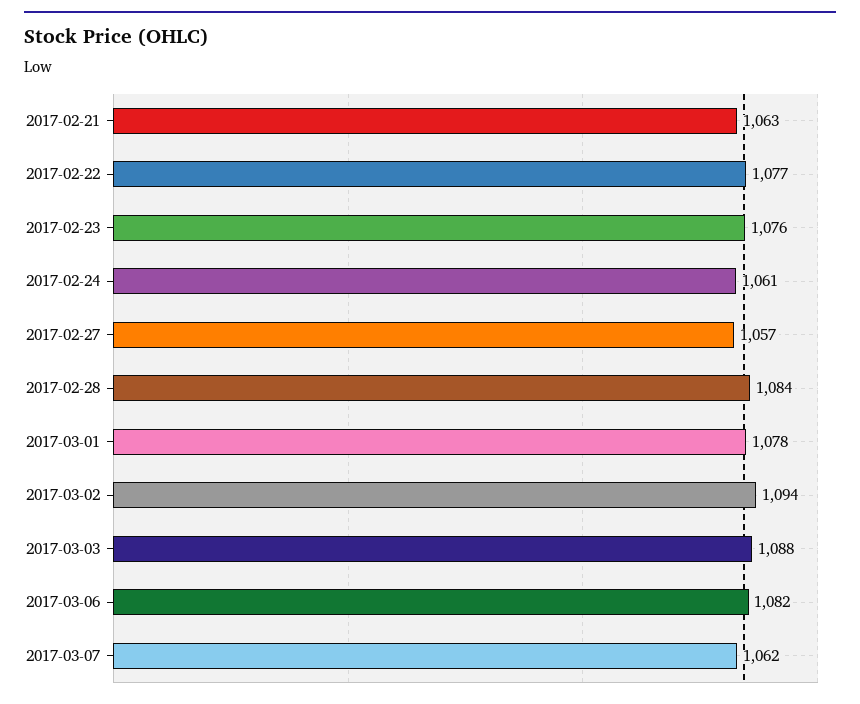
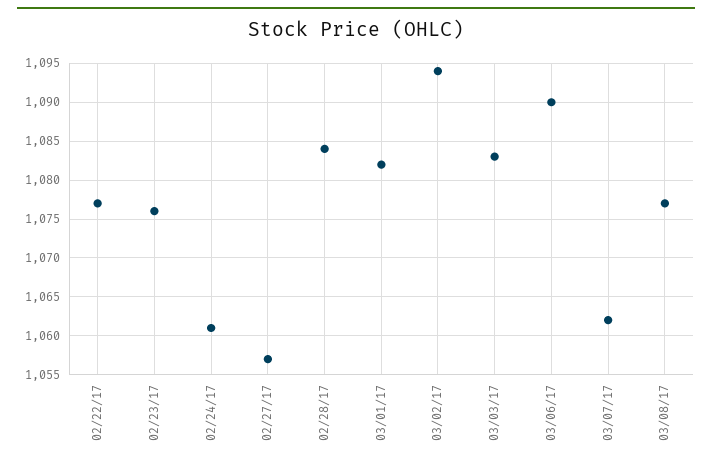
2017-02-21: 1063 -> none
2017-03-01: 1078 -> 1082
2017-03-03: 1088 -> 1083
2017-03-06: 1082 -> 1090
03/08/17: none -> 1077

